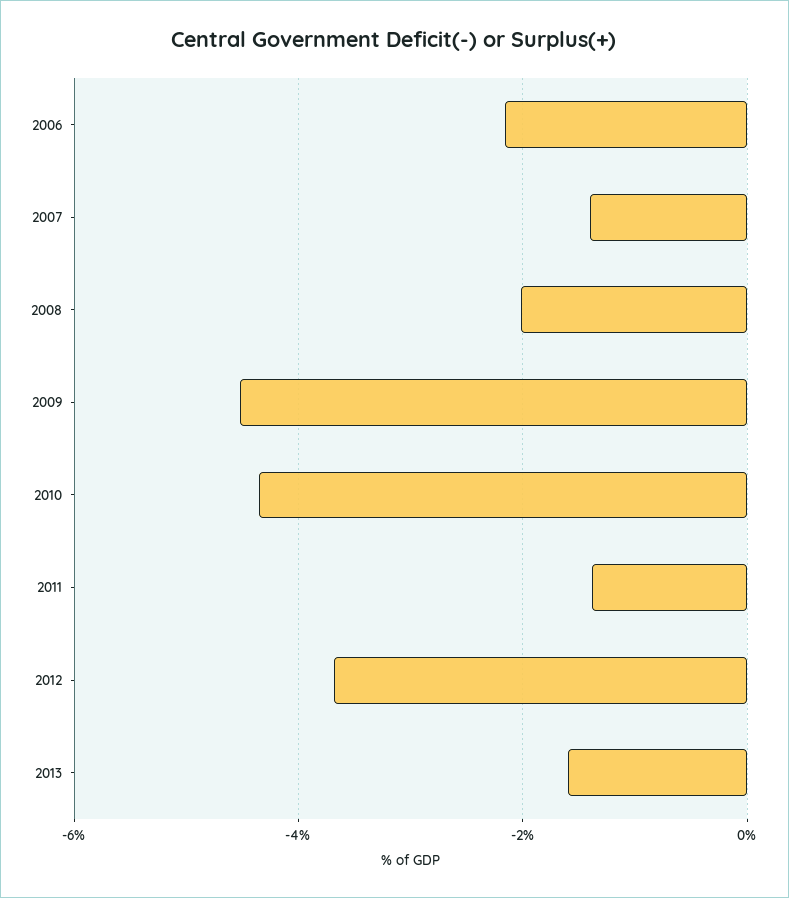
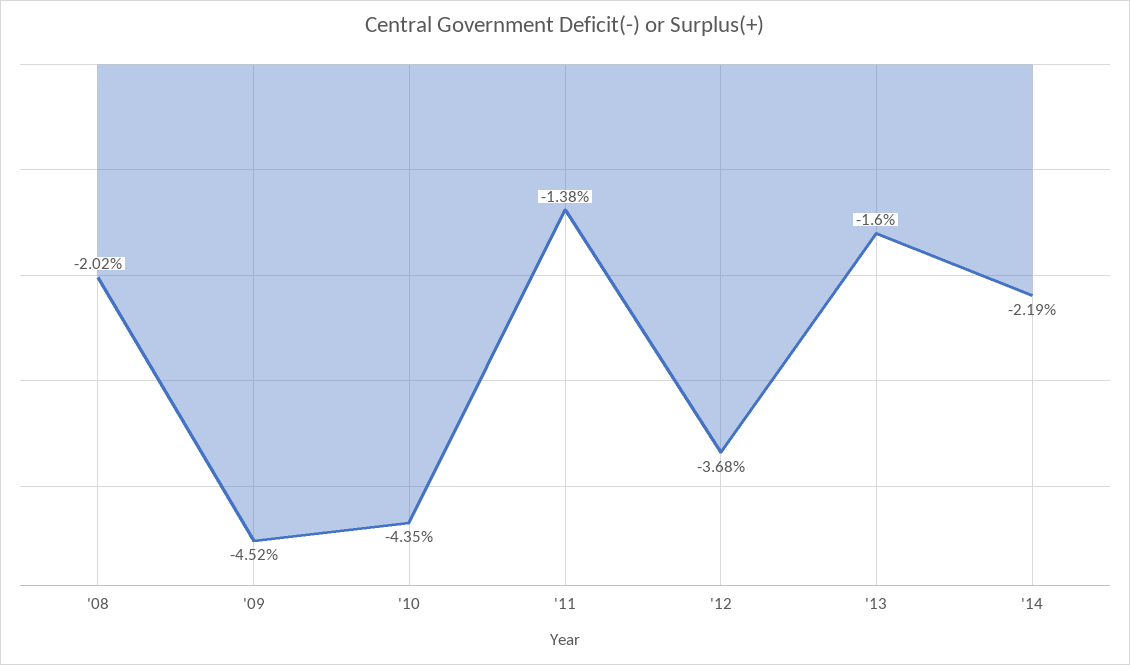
2006: -2.2 -> none
2007: -1.4 -> none
'14: none -> -2.19

